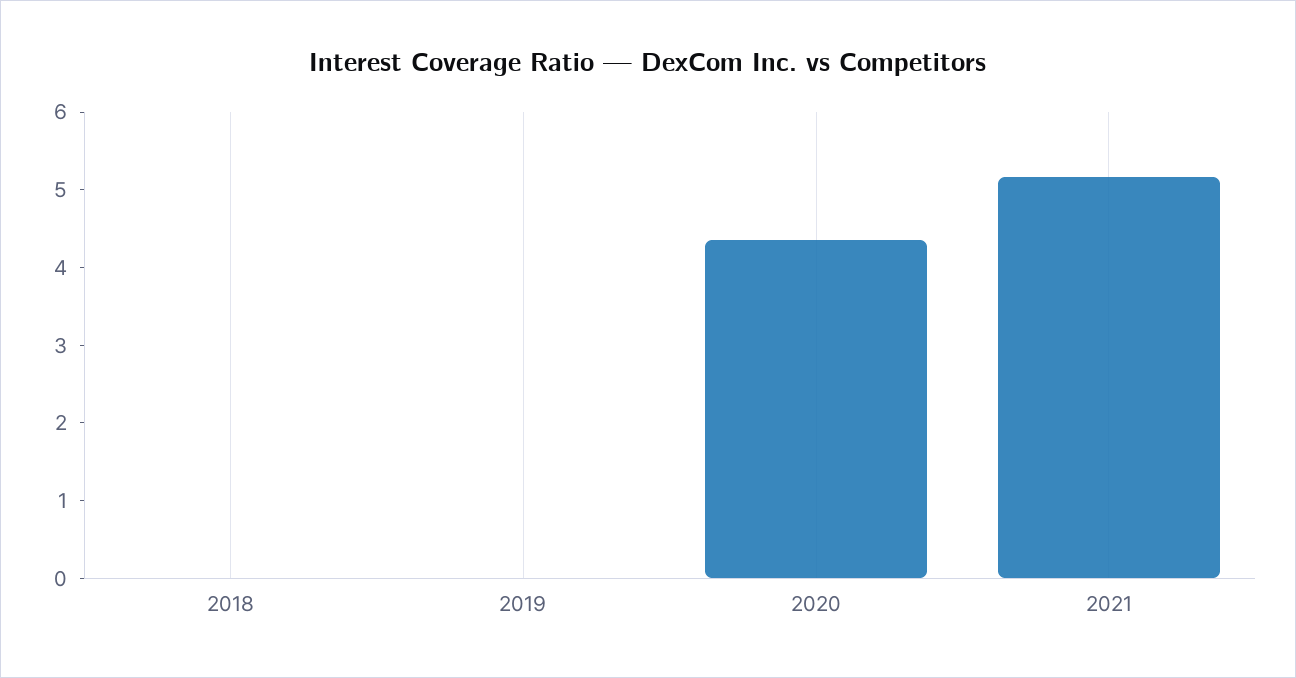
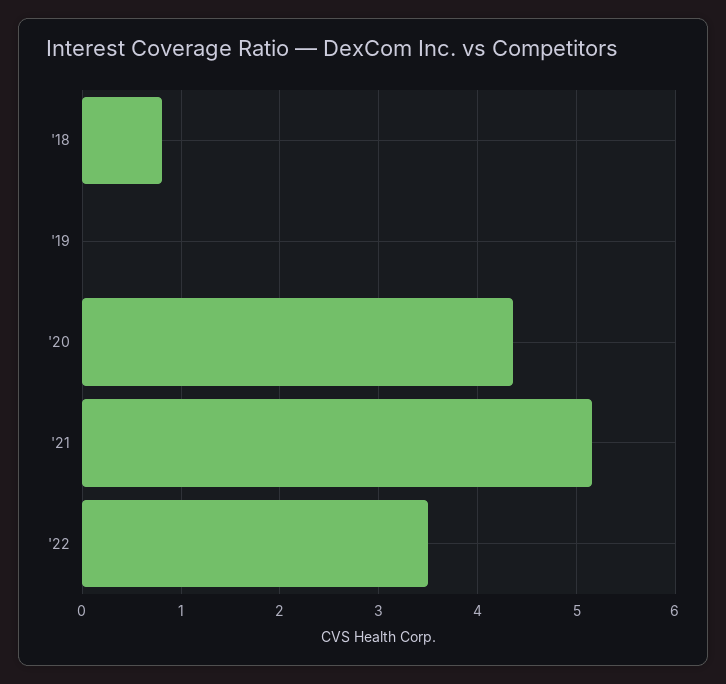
2018: 0 -> 0.8
'22: none -> 3.5

